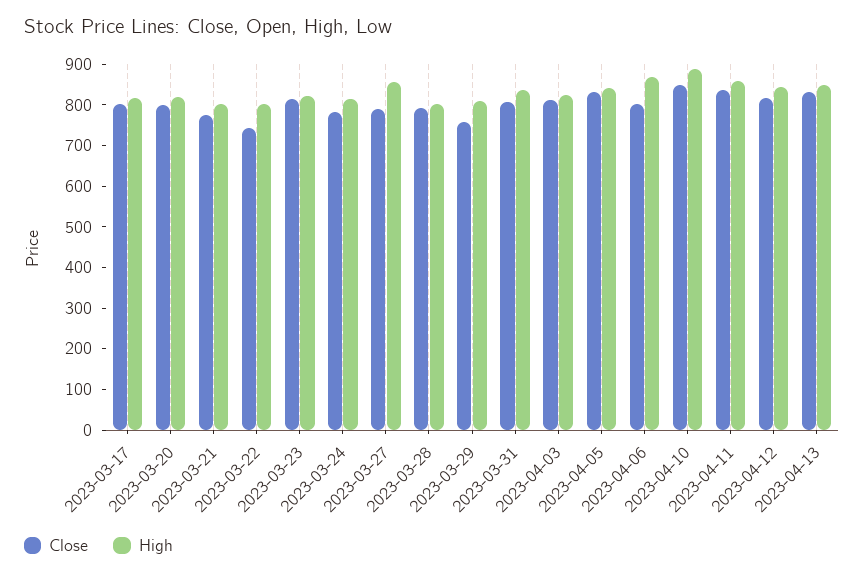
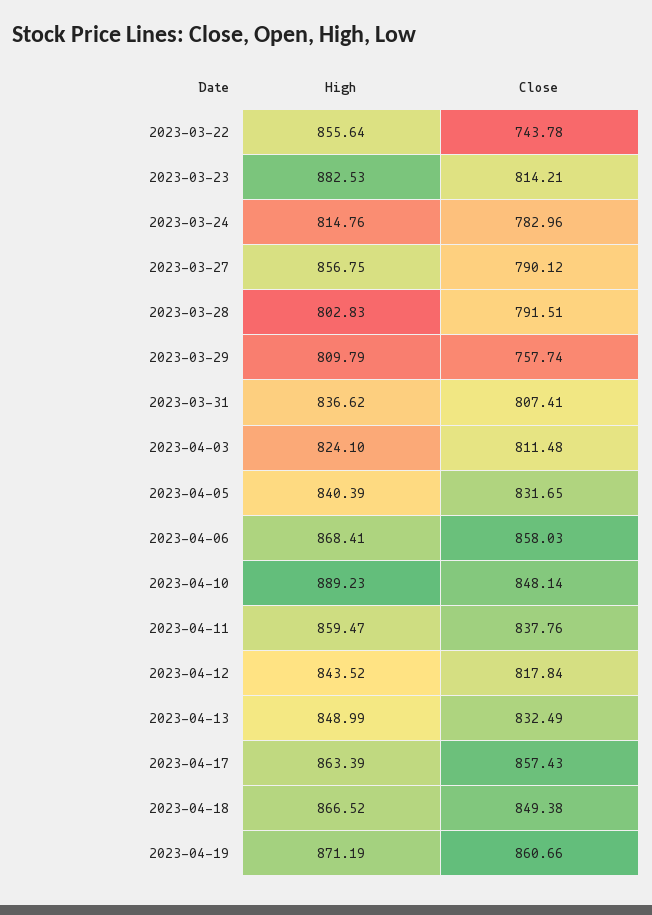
Close, 2023-03-17: 800 -> none
High, 2023-03-17: 820 -> none
Close, 2023-03-20: 800 -> none
High, 2023-03-20: 820 -> none
Close, 2023-03-21: 780 -> none
High, 2023-03-21: 800 -> none
High, 2023-03-22: 800 -> 855.64
High, 2023-03-23: 820 -> 882.53
Close, 2023-04-06: 800 -> 858.03
High, 2023-04-17: none -> 863.39
Close, 2023-04-17: none -> 857.43
High, 2023-04-18: none -> 866.52
Close, 2023-04-18: none -> 849.38
High, 2023-04-19: none -> 871.19
Close, 2023-04-19: none -> 860.66

